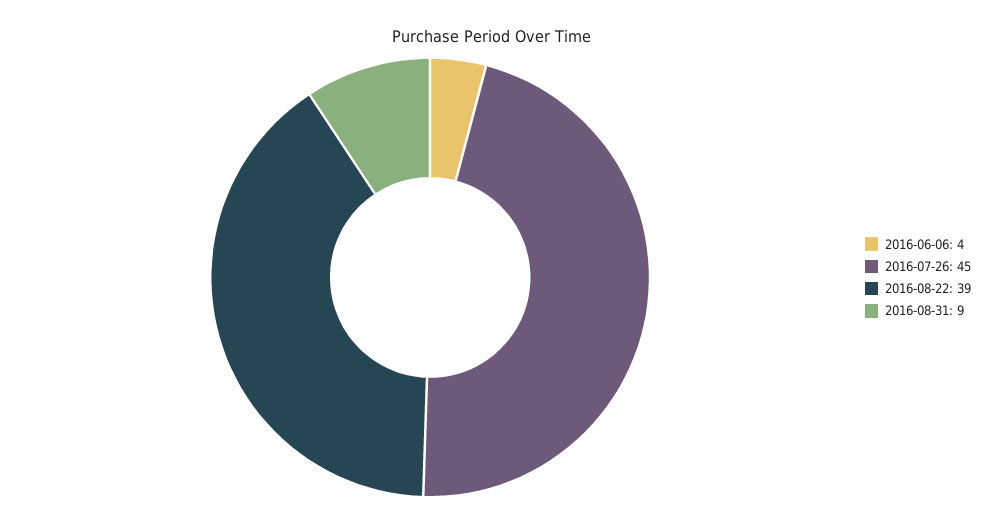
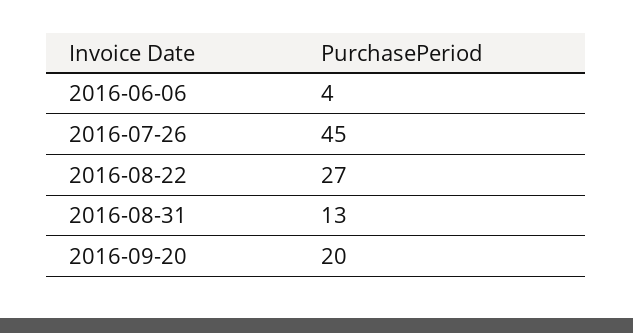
2016-08-22: 39 -> 27
2016-08-31: 9 -> 13
2016-09-20: none -> 20

